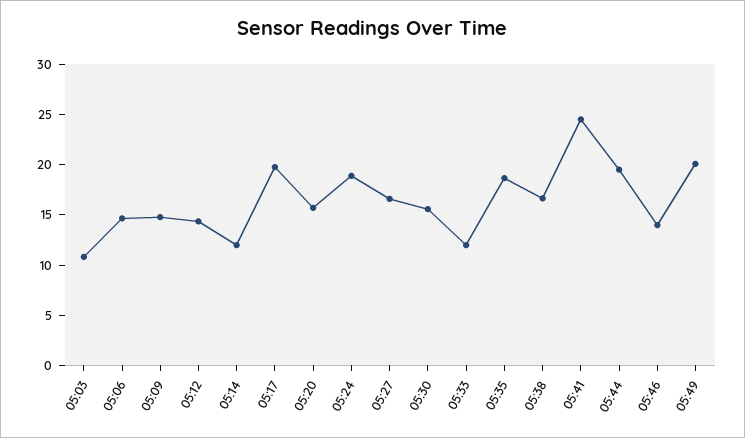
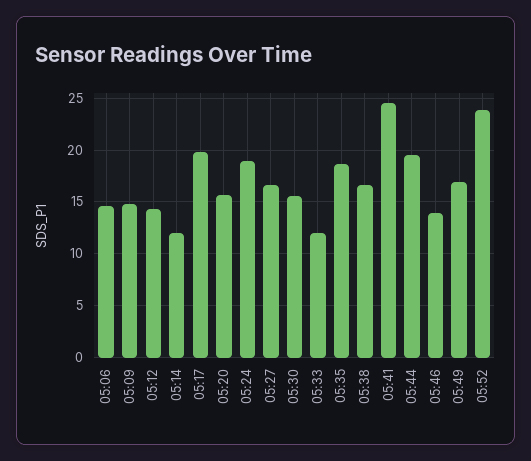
05:03: 11 -> none
05:49: 20 -> 17
05:52: none -> 24

